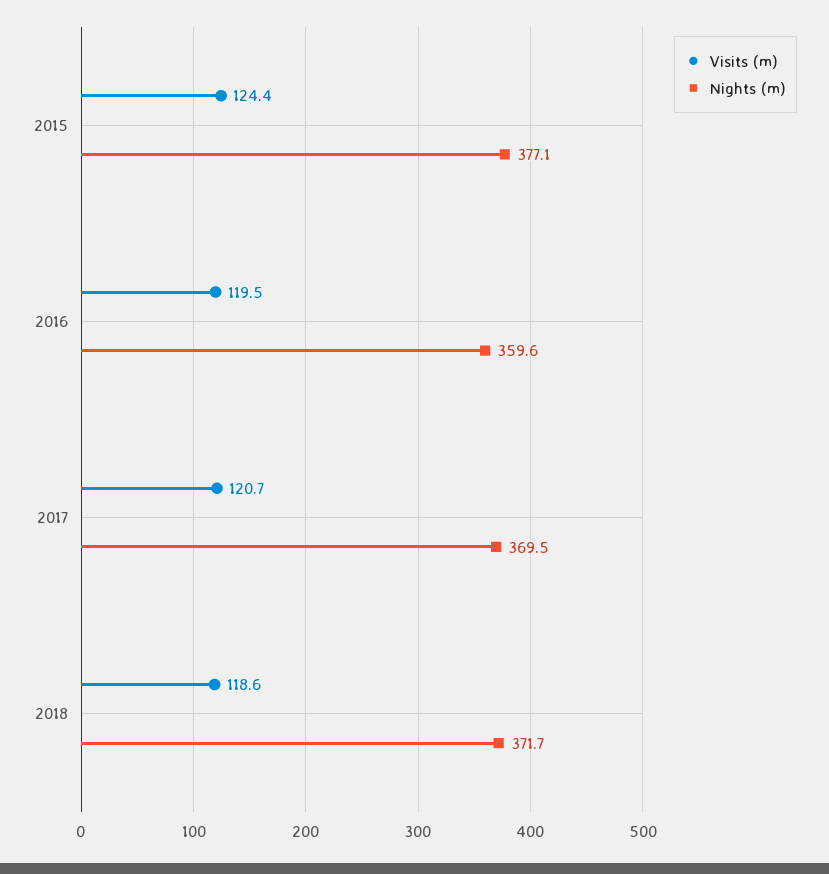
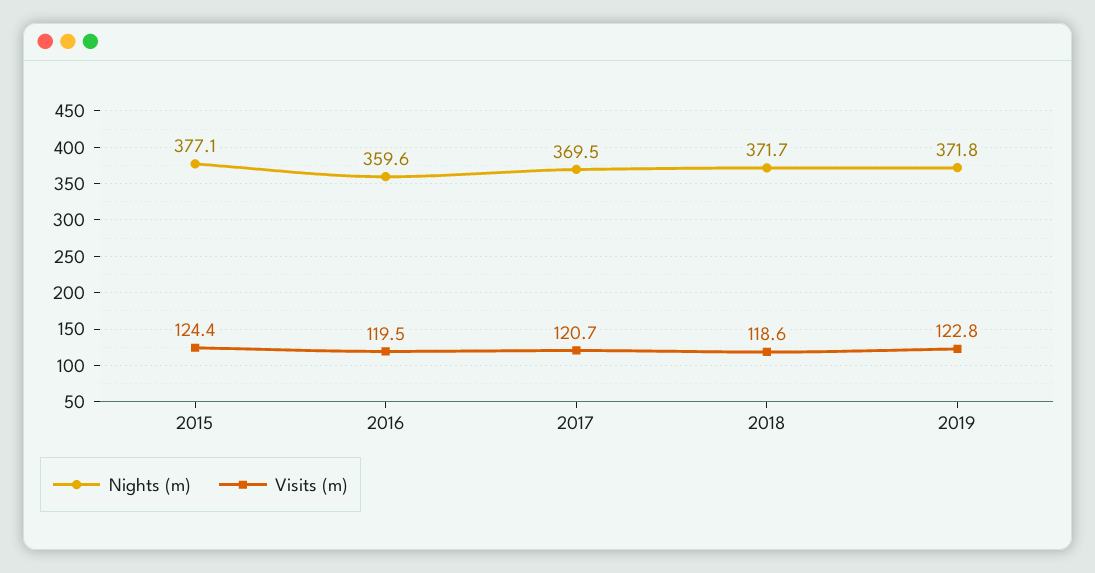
Nights (m), 2019: none -> 371.8
Visits (m), 2019: none -> 122.8

